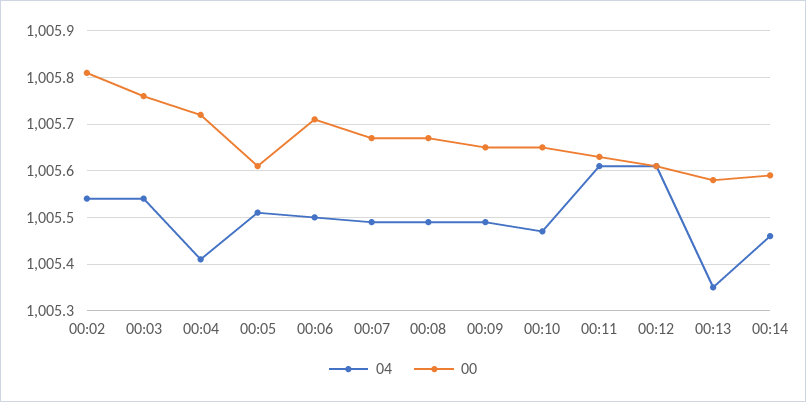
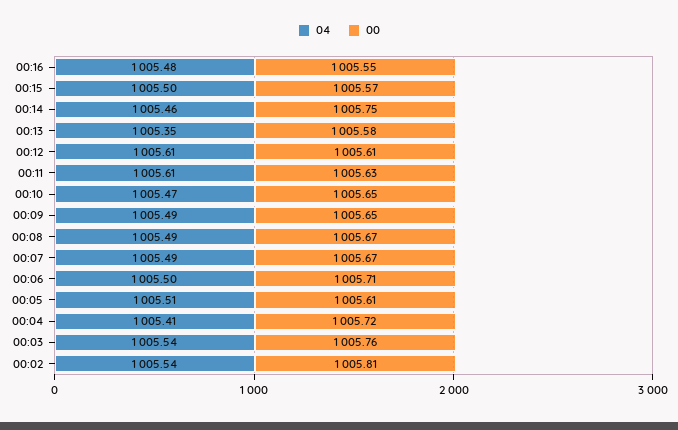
00, 00:14: 1005.6 -> 1005.75
04, 00:16: none -> 1005.48
00, 00:16: none -> 1005.55
04, 00:15: none -> 1005.5
00, 00:15: none -> 1005.57

